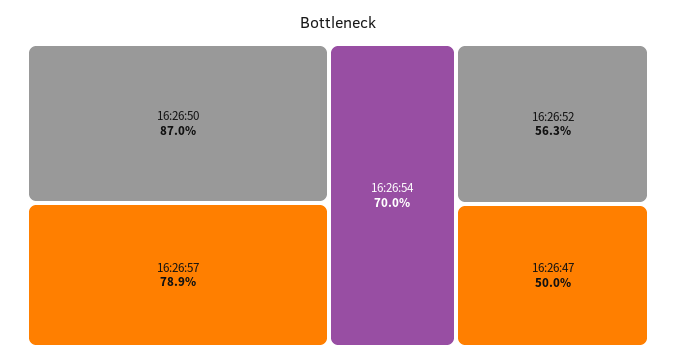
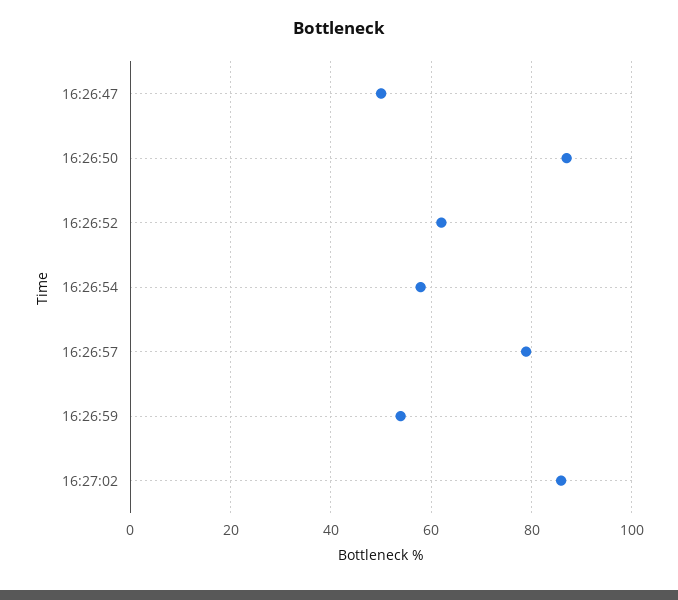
16:26:54: 70 -> 58
16:26:52: 56.3 -> 62
16:26:59: none -> 54
16:27:02: none -> 86

